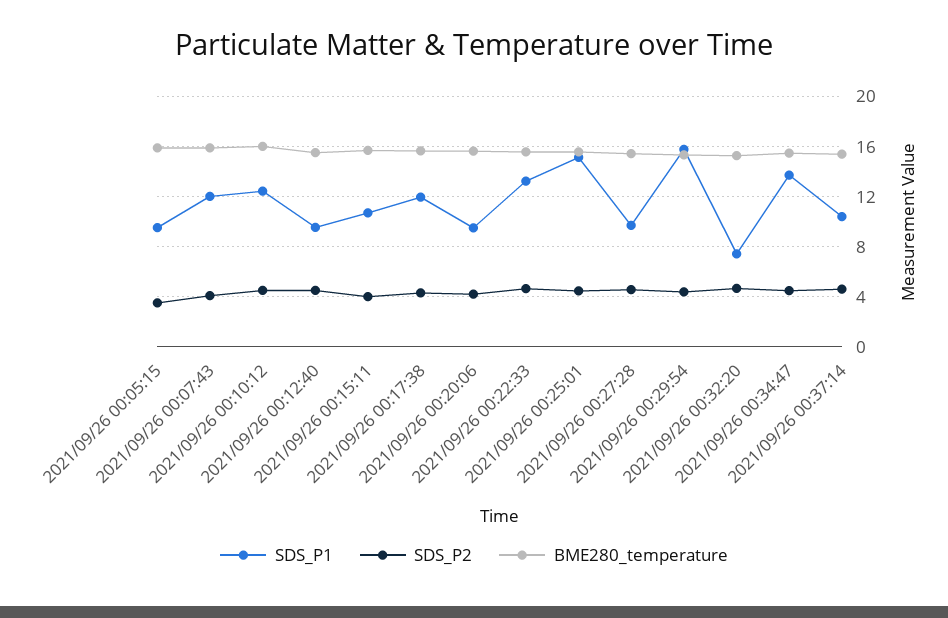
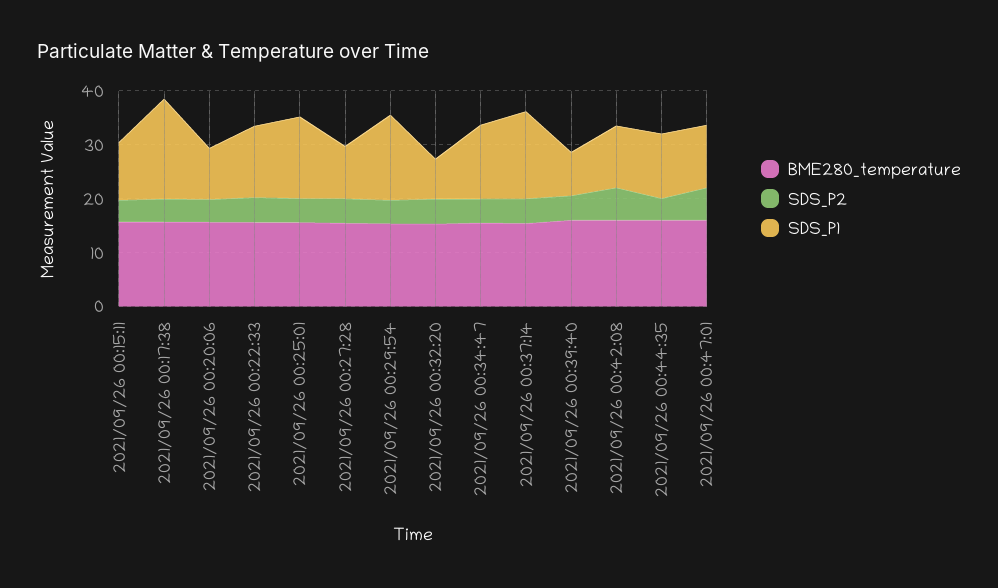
SDS_P1, 2021/09/26 00:05:15: 9.5 -> none
SDS_P2, 2021/09/26 00:05:15: 3.5 -> none
BME280_temperature, 2021/09/26 00:05:15: 16 -> none
SDS_P1, 2021/09/26 00:07:43: 12 -> none
SDS_P2, 2021/09/26 00:07:43: 4 -> none
BME280_temperature, 2021/09/26 00:07:43: 16 -> none
SDS_P1, 2021/09/26 00:10:12: 12.5 -> none
SDS_P2, 2021/09/26 00:10:12: 4.5 -> none
BME280_temperature, 2021/09/26 00:10:12: 16 -> none
SDS_P1, 2021/09/26 00:12:40: 9.5 -> none
SDS_P2, 2021/09/26 00:12:40: 4.5 -> none
BME280_temperature, 2021/09/26 00:12:40: 15.5 -> none
SDS_P1, 2021/09/26 00:17:38: 12 -> 18
SDS_P1, 2021/09/26 00:37:14: 10.5 -> 16
BME280_temperature, 2021/09/26 00:39:40: none -> 16
SDS_P2, 2021/09/26 00:39:40: none -> 4
SDS_P1, 2021/09/26 00:39:40: none -> 8
BME280_temperature, 2021/09/26 00:42:08: none -> 16
SDS_P2, 2021/09/26 00:42:08: none -> 6
SDS_P1, 2021/09/26 00:42:08: none -> 12
BME280_temperature, 2021/09/26 00:44:35: none -> 16
SDS_P2, 2021/09/26 00:44:35: none -> 4
SDS_P1, 2021/09/26 00:44:35: none -> 12
BME280_temperature, 2021/09/26 00:47:01: none -> 16
SDS_P2, 2021/09/26 00:47:01: none -> 6
SDS_P1, 2021/09/26 00:47:01: none -> 12

